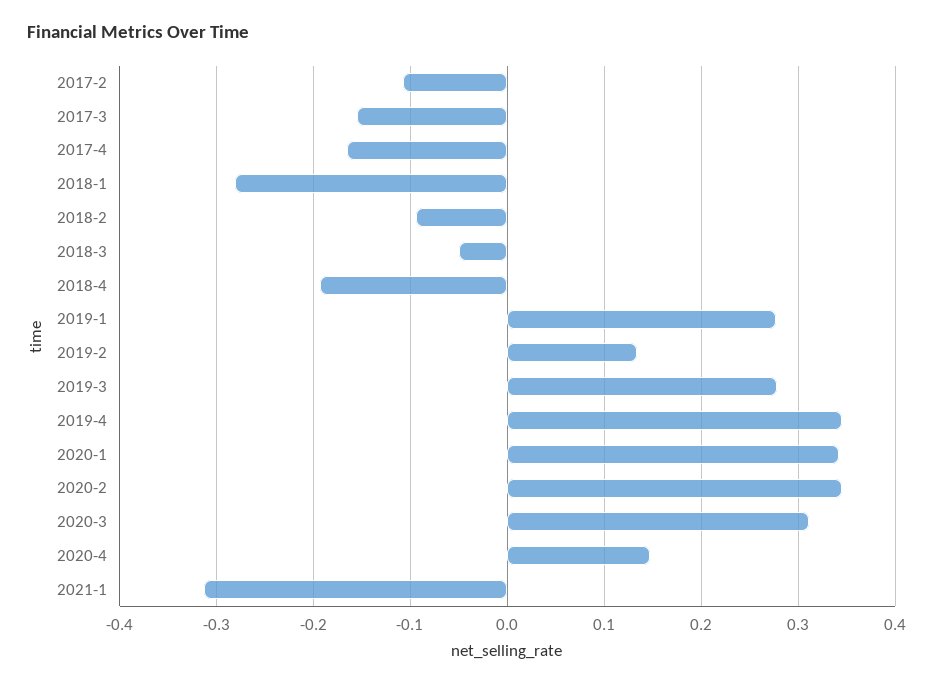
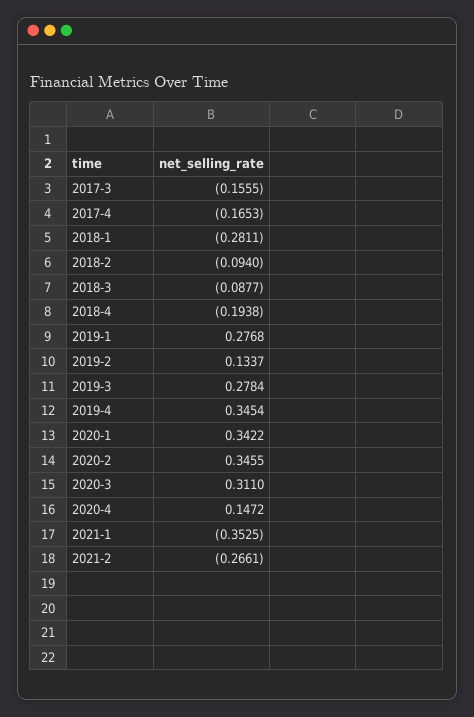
2017-2: -0.11 -> none
2018-3: -0.05 -> -0.0877
2021-1: -0.31 -> -0.3525
2021-2: none -> -0.2661

